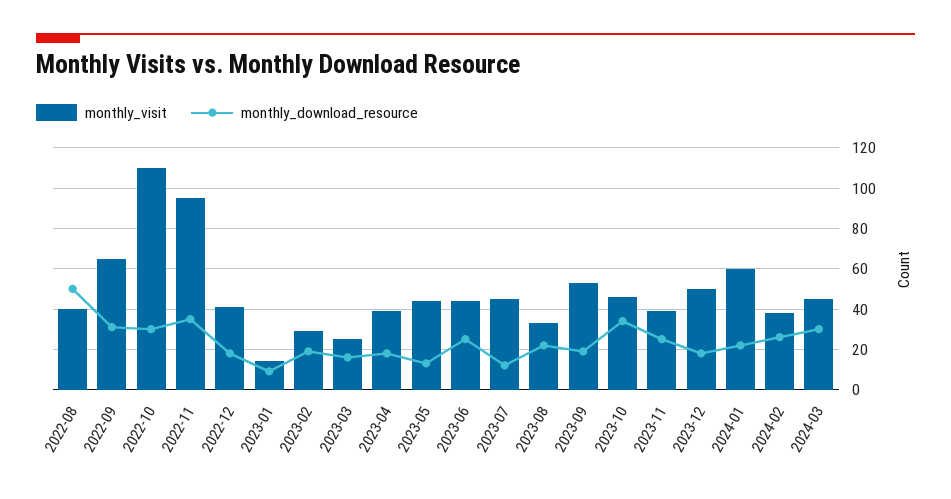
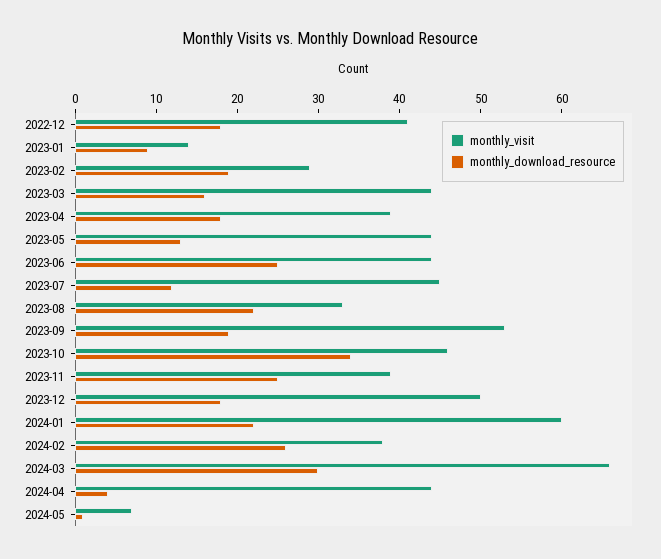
monthly_visit, 2022-08: 40 -> none
monthly_download_resource, 2022-08: 50 -> none
monthly_visit, 2022-09: 65 -> none
monthly_download_resource, 2022-09: 30 -> none
monthly_visit, 2022-10: 110 -> none
monthly_download_resource, 2022-10: 30 -> none
monthly_visit, 2022-11: 95 -> none
monthly_download_resource, 2022-11: 35 -> none
monthly_visit, 2023-03: 25 -> 44
monthly_visit, 2024-03: 45 -> 66
monthly_visit, 2024-04: none -> 44
monthly_download_resource, 2024-04: none -> 4
monthly_visit, 2024-05: none -> 7
monthly_download_resource, 2024-05: none -> 1

